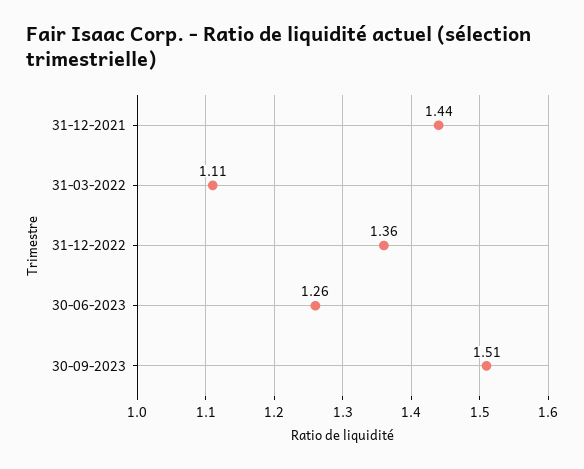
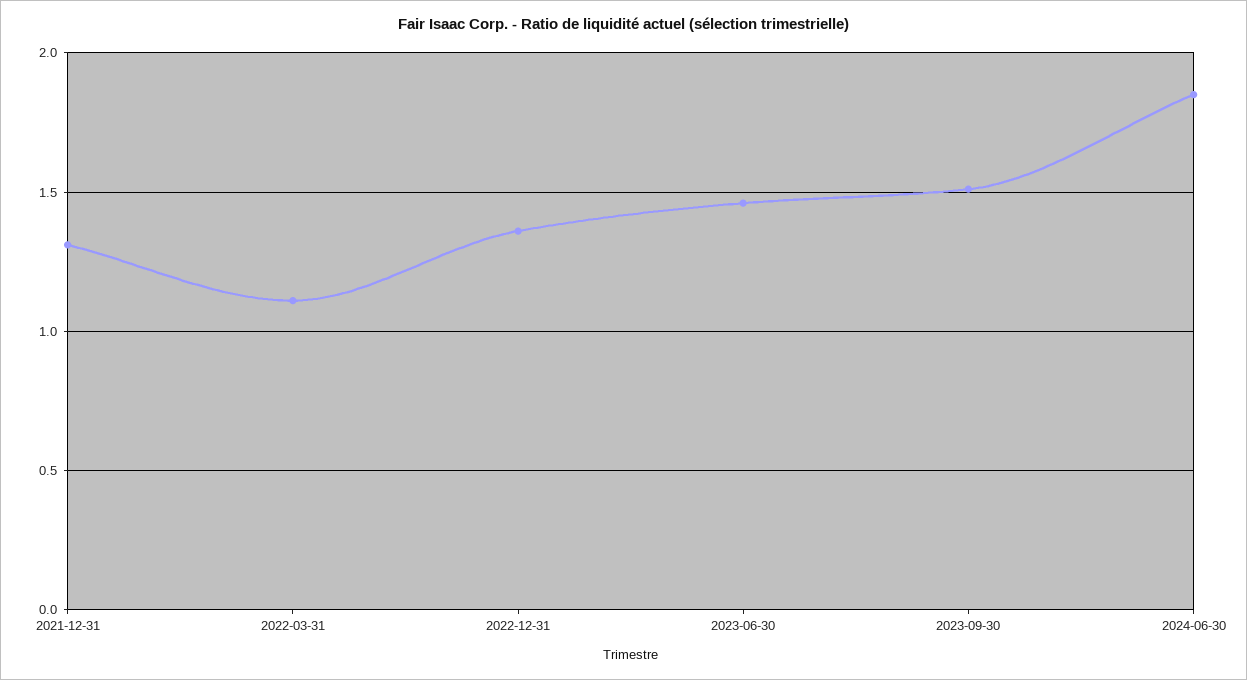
31-12-2021: 1.44 -> 1.3
30-06-2023: 1.26 -> 1.45
2024-06-30: none -> 1.85

